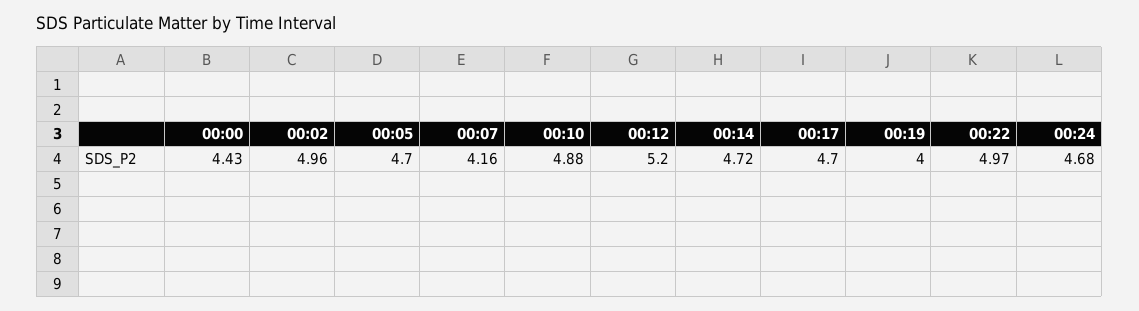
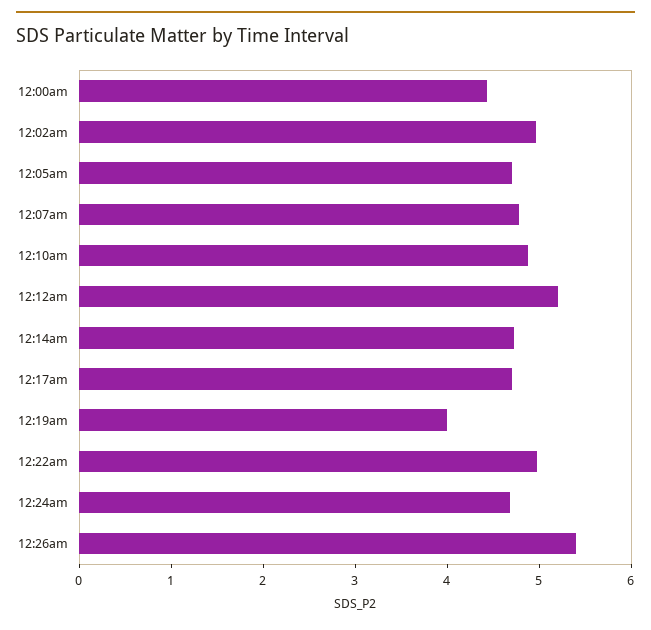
00:07: 4.16 -> 4.8
12:26am: none -> 5.4

